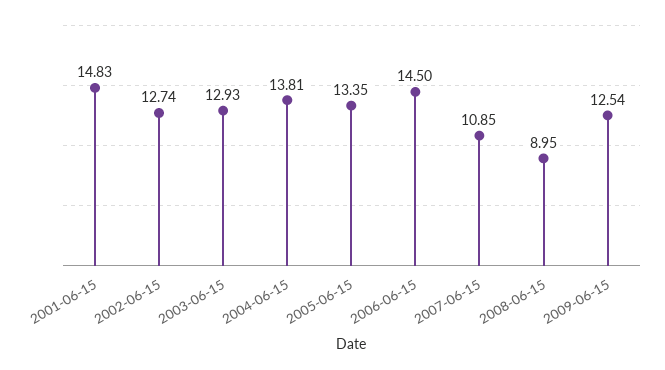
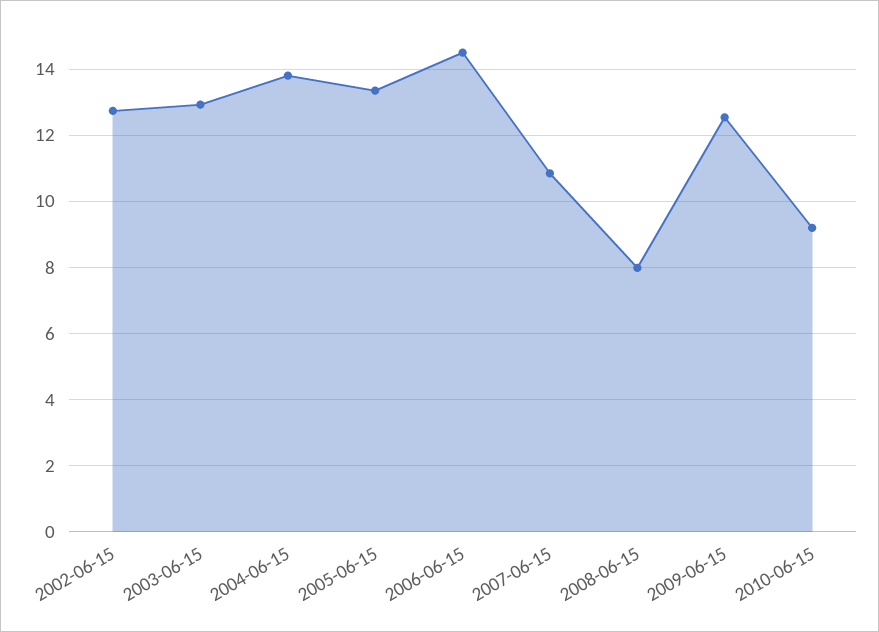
2001-06-15: 14.83 -> none
2008-06-15: 8.95 -> 8
2010-06-15: none -> 9.2

